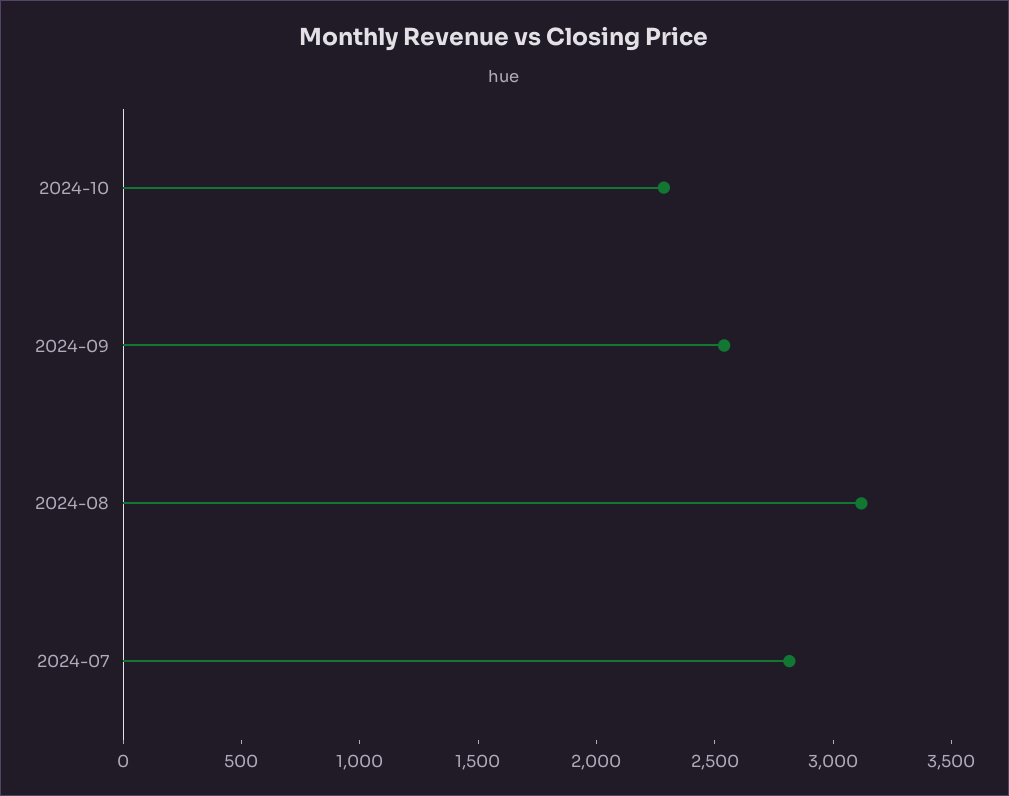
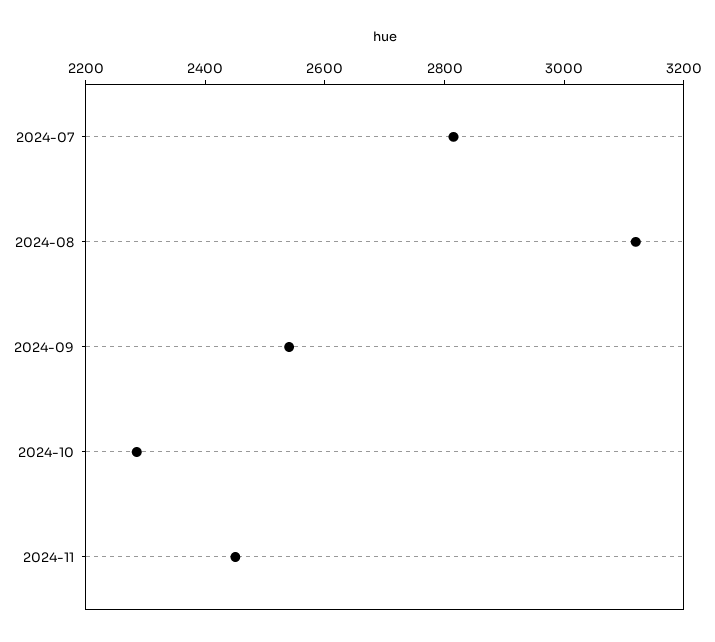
2024-11: none -> 2450

